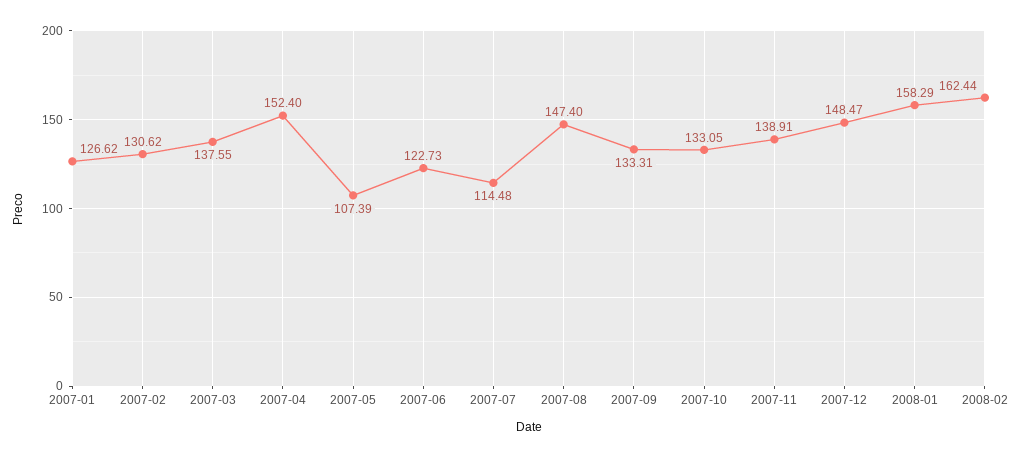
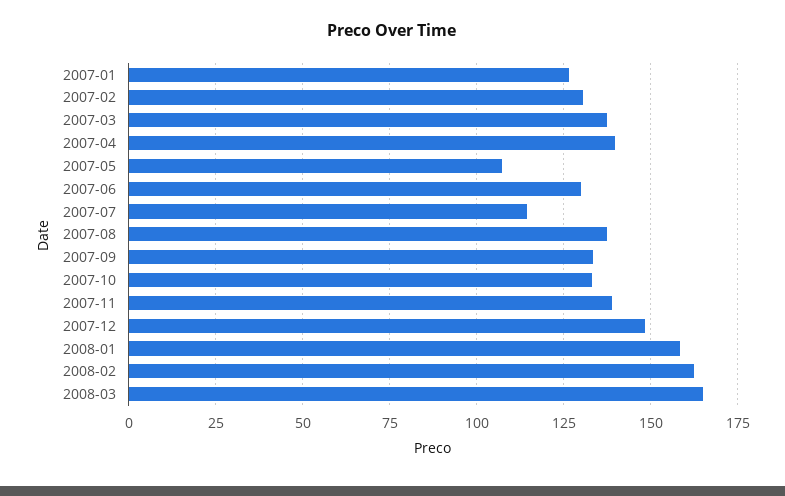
2007-04: 152.4 -> 140
2007-06: 122.73 -> 130
2007-08: 147.4 -> 137.5
2008-03: none -> 165

